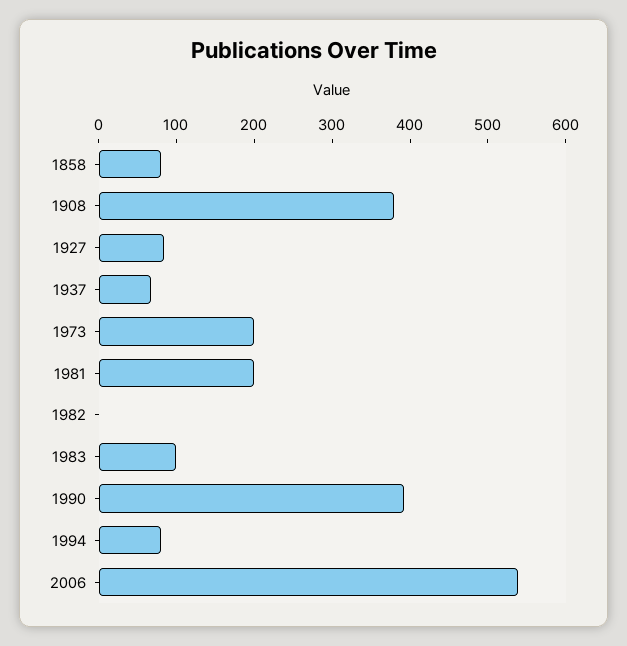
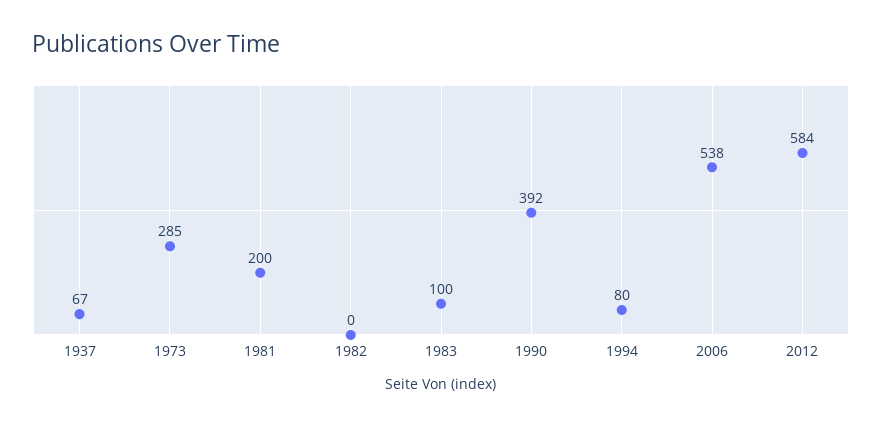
1858: 80 -> none
1908: 380 -> none
1927: 80 -> none
1973: 200 -> 285
2012: none -> 584

